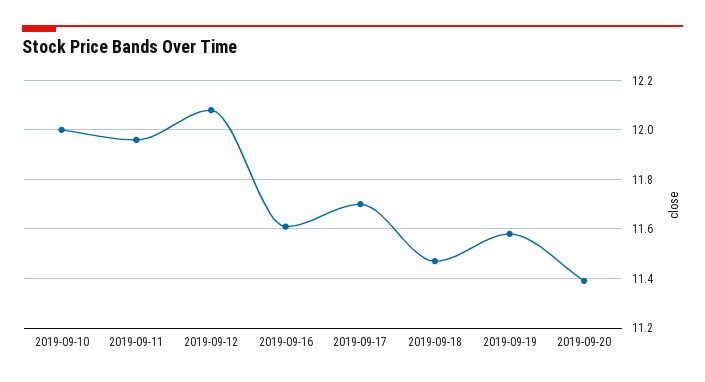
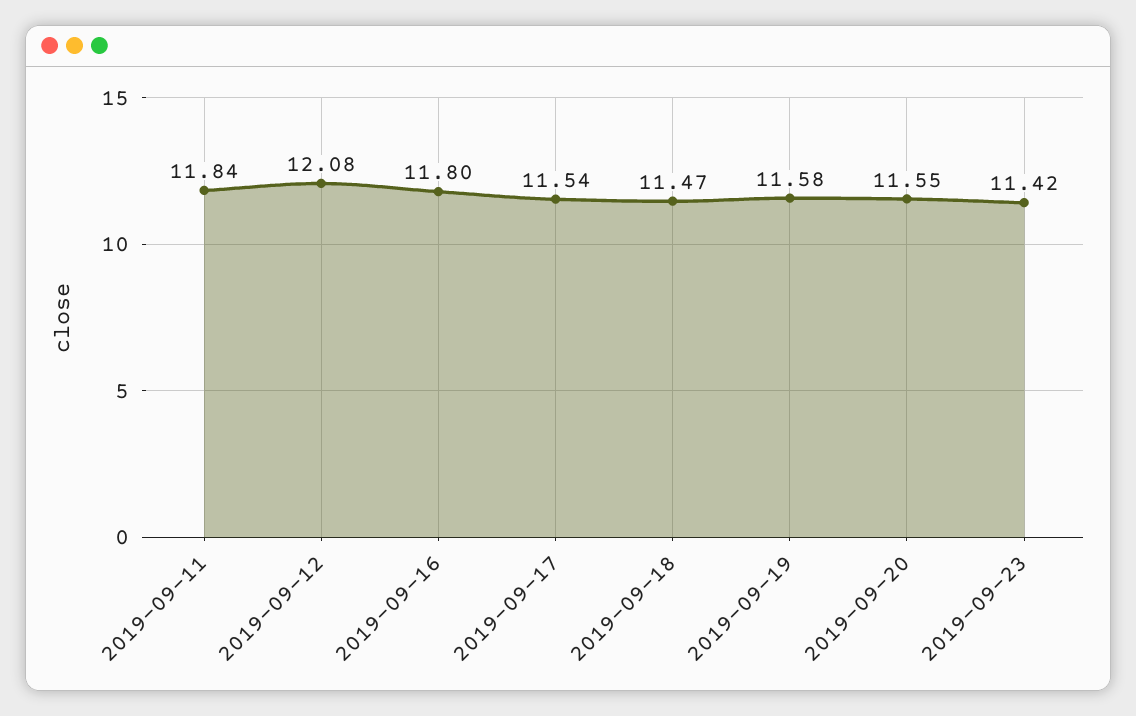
2019-09-10: 12 -> none
2019-09-11: 11.95 -> 11.84
2019-09-16: 11.6 -> 11.8
2019-09-17: 11.7 -> 11.54
2019-09-20: 11.4 -> 11.55
2019-09-23: none -> 11.42

